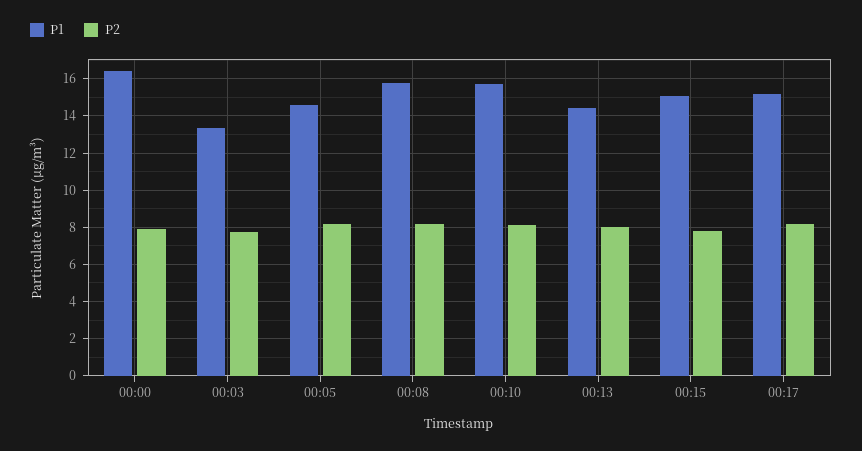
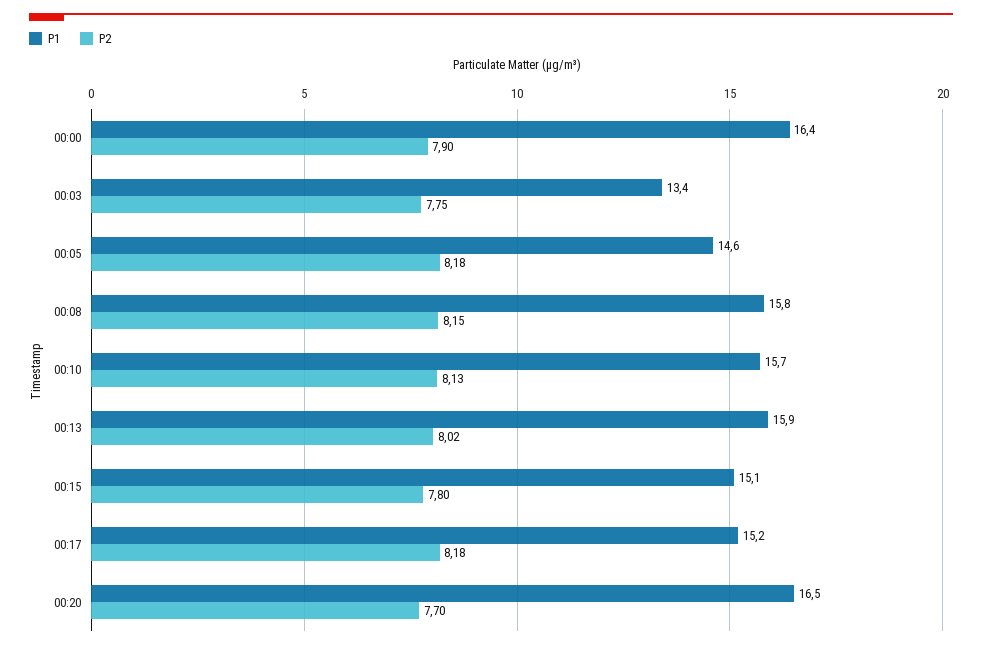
P1, 00:13: 14.5 -> 15.9
P1, 00:20: none -> 16.5
P2, 00:20: none -> 7.7

